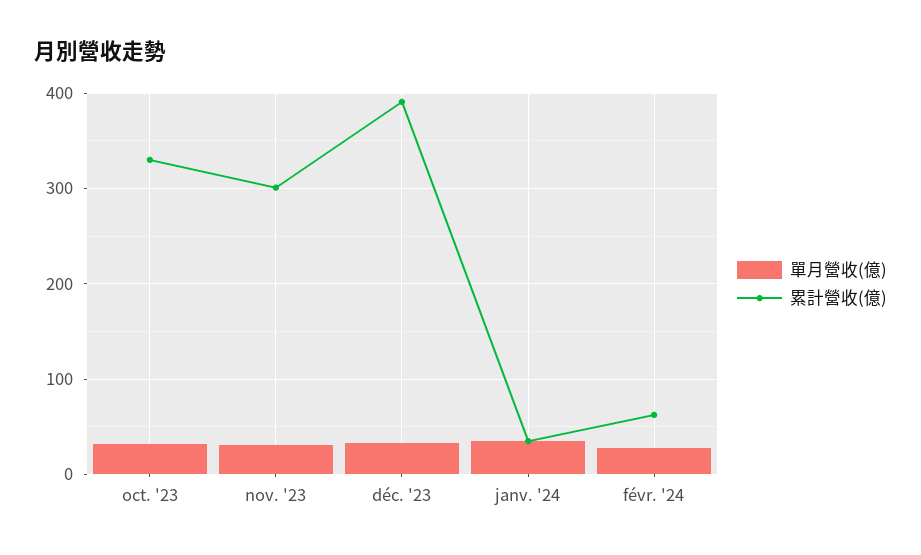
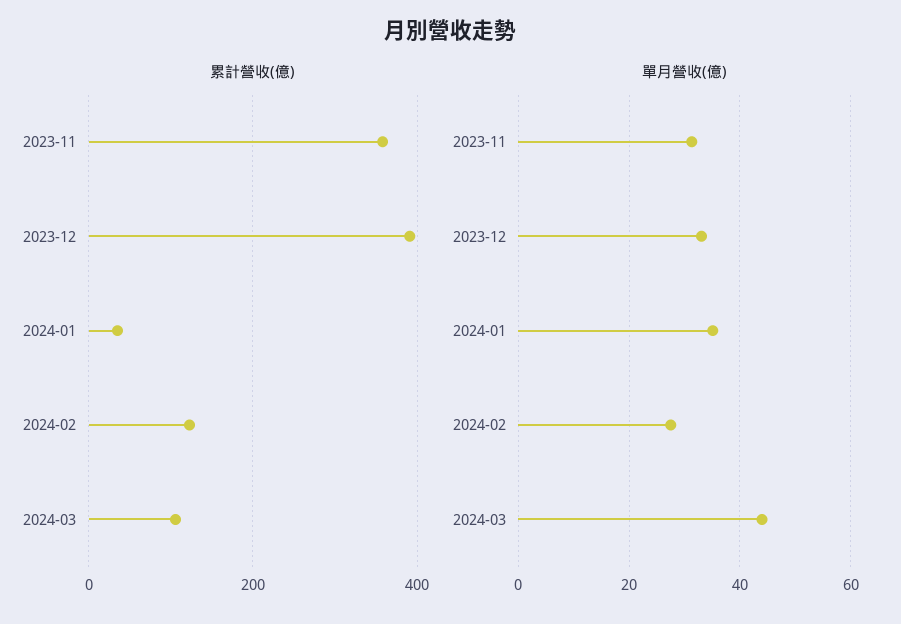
單月營收(億), oct. '23: 30 -> none
累計營收(億), oct. '23: 330 -> none
累計營收(億), nov. '23: 300 -> 360
累計營收(億), févr. '24: 60 -> 120
累計營收(億), 2024-03: none -> 100
單月營收(億), 2024-03: none -> 44

